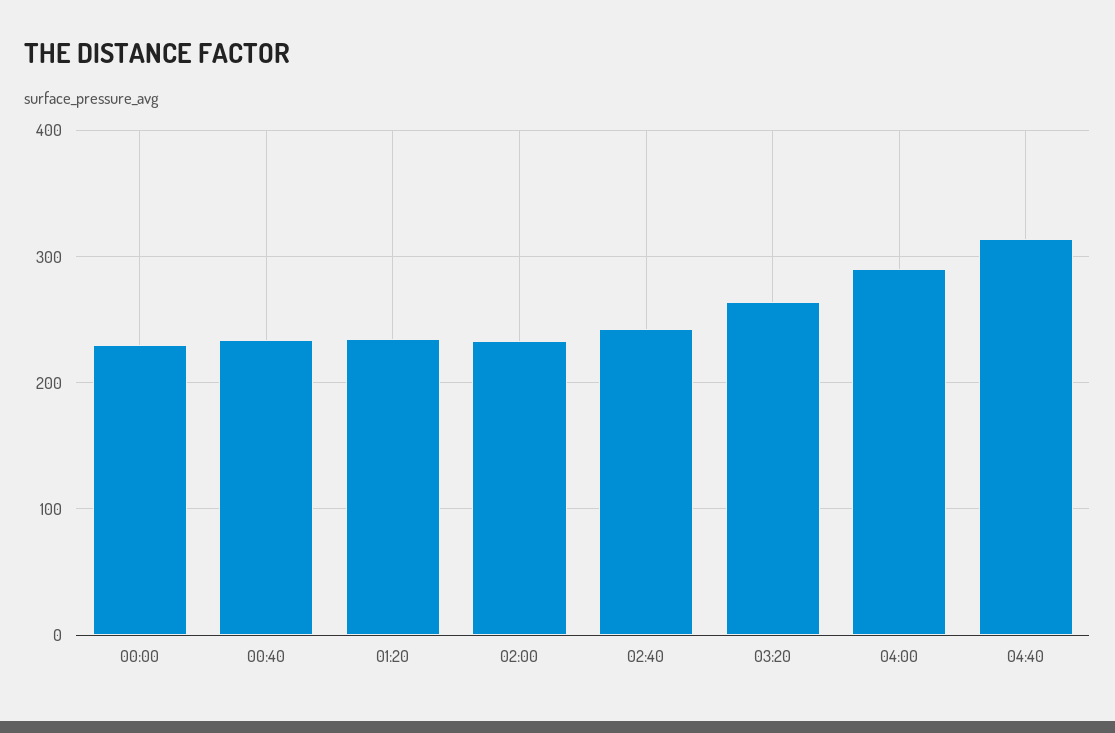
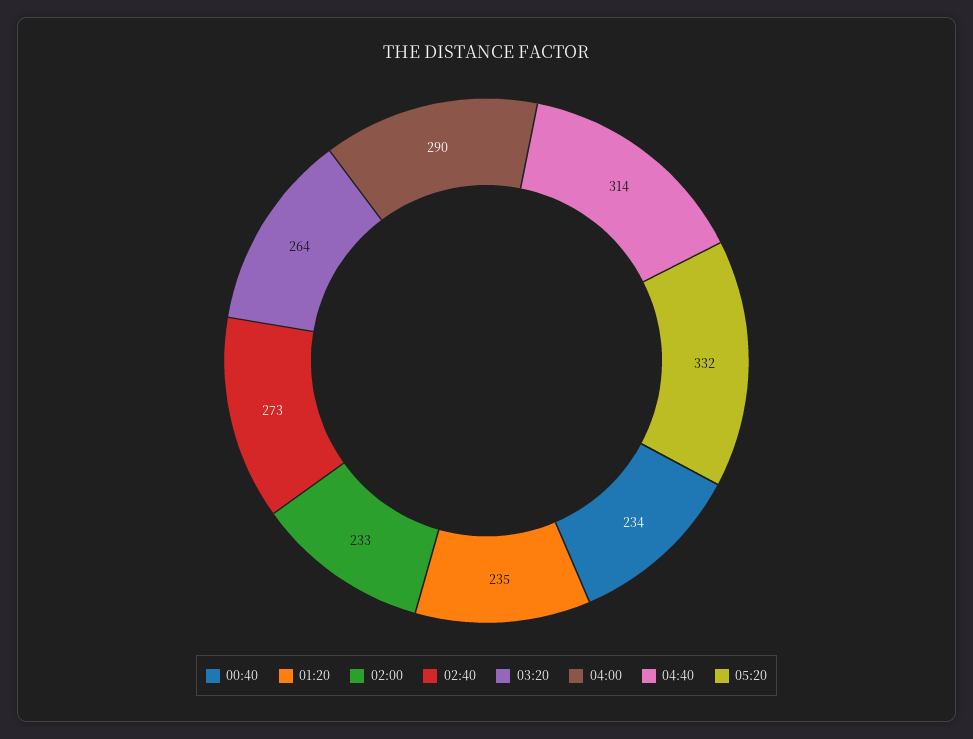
00:00: 230 -> none
02:40: 240 -> 273
05:20: none -> 332

